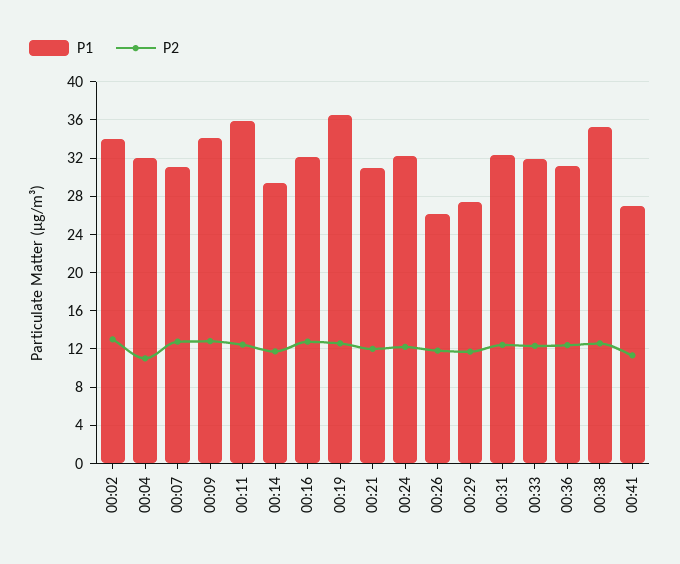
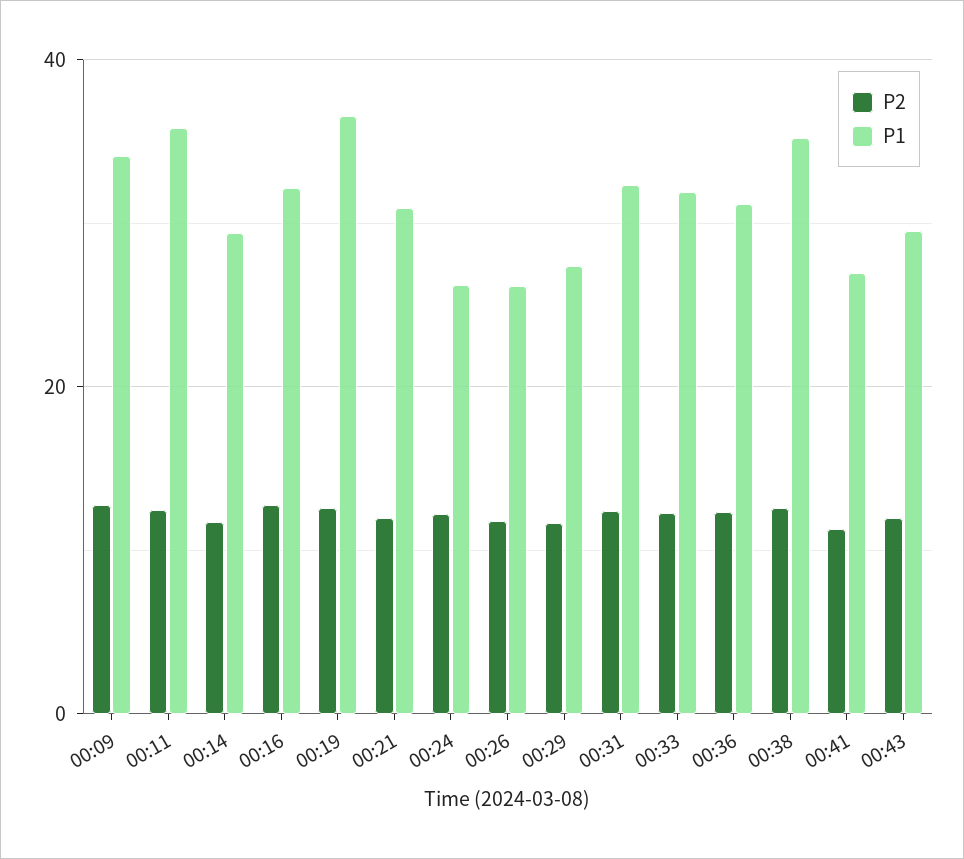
P1, 00:02: 34 -> none
P2, 00:02: 13 -> none
P1, 00:04: 32 -> none
P2, 00:04: 11 -> none
P1, 00:07: 31 -> none
P2, 00:07: 13 -> none
P1, 00:24: 32 -> 26
P2, 00:43: none -> 12
P1, 00:43: none -> 30

